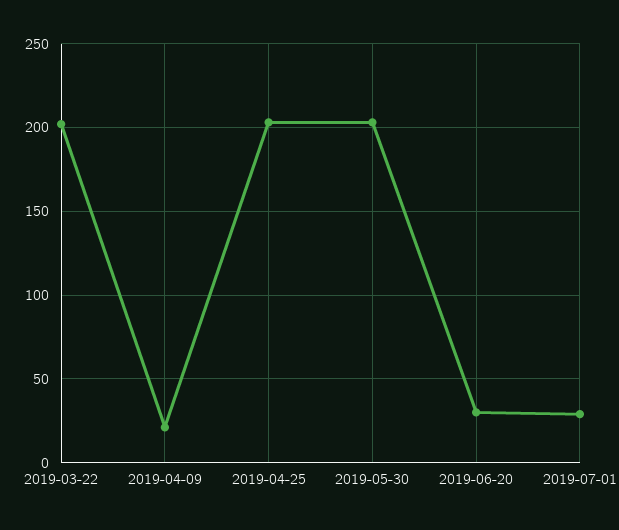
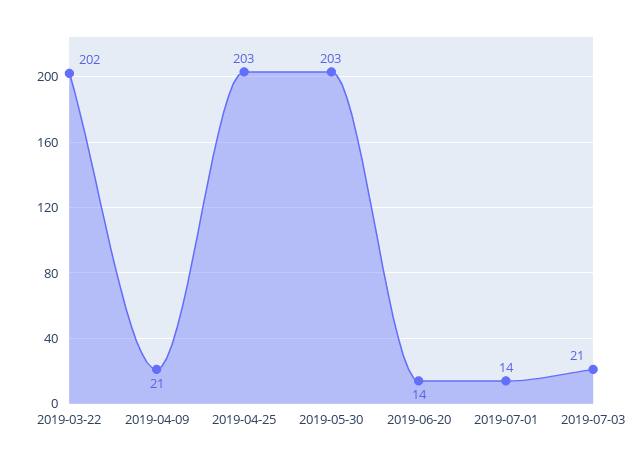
2019-06-20: 30 -> 14
2019-07-01: 30 -> 14
2019-07-03: none -> 21

